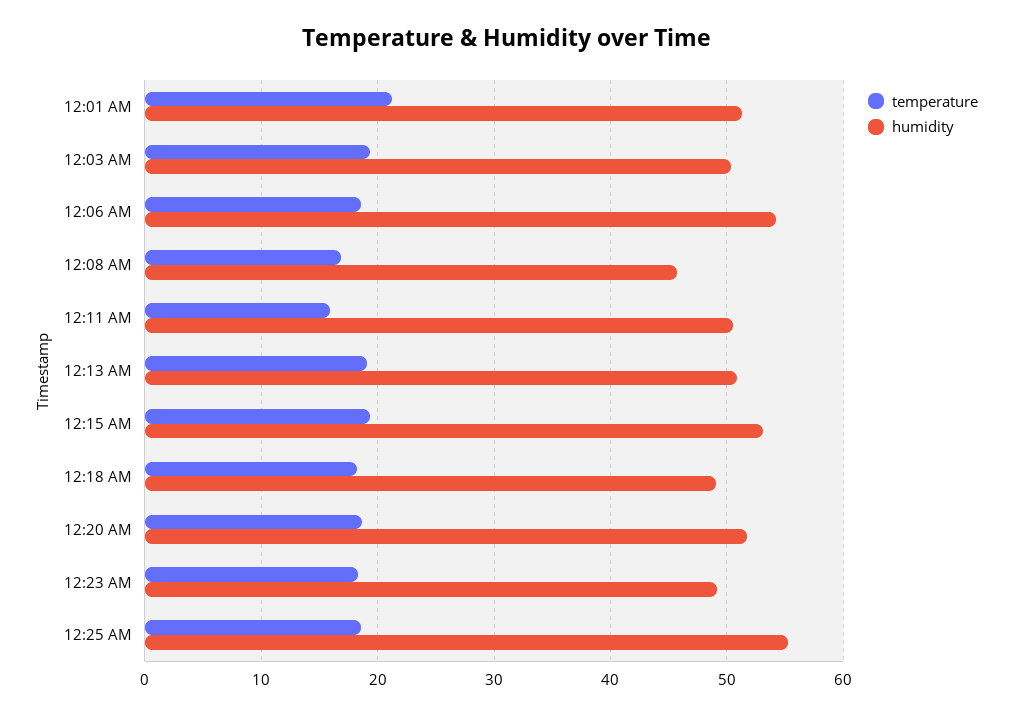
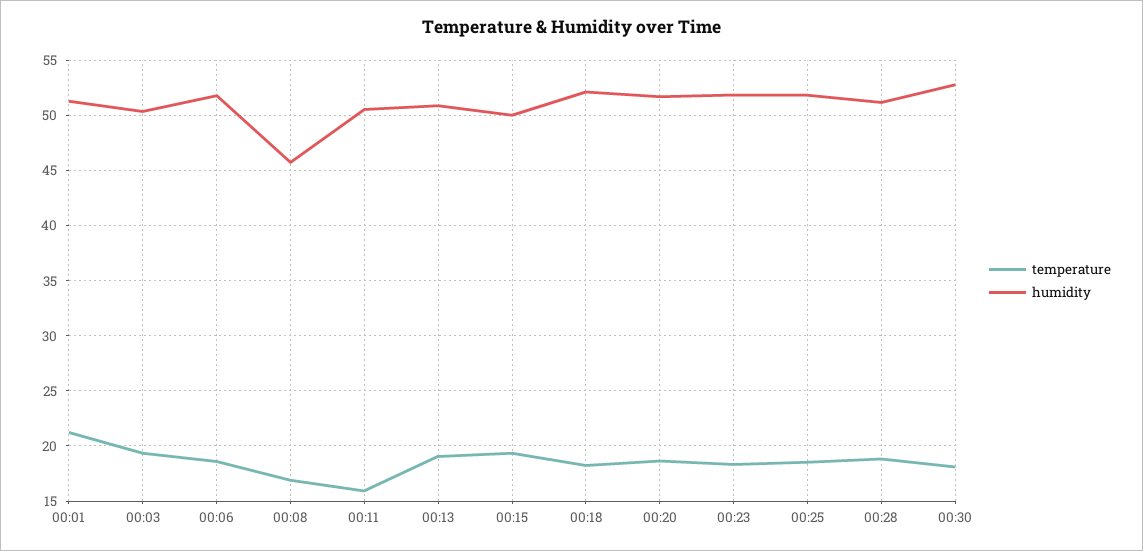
humidity, 12:06 AM: 54 -> 52
humidity, 12:15 AM: 53 -> 50
humidity, 12:18 AM: 49 -> 52
humidity, 12:23 AM: 49 -> 52
humidity, 12:25 AM: 55 -> 52
temperature, 00:28: none -> 19
humidity, 00:28: none -> 51
temperature, 00:30: none -> 18
humidity, 00:30: none -> 53

